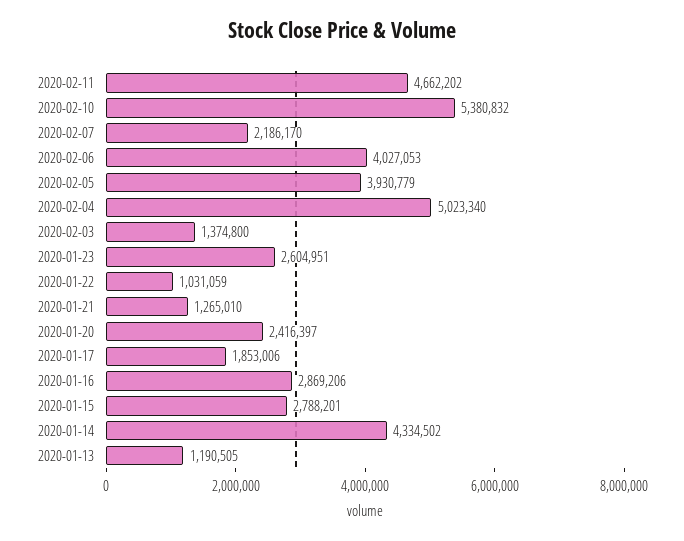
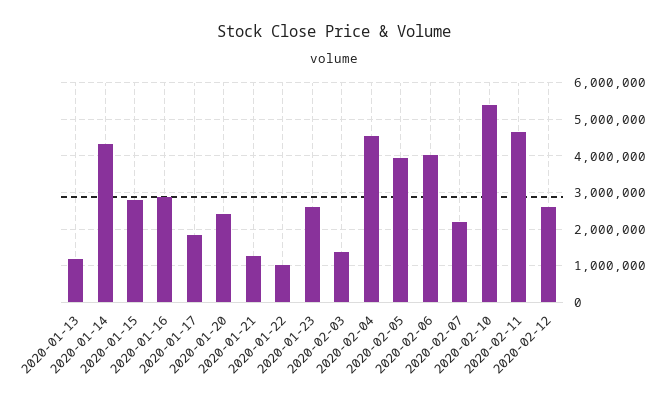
2020-02-04: 5023340 -> 4600000
2020-02-12: none -> 2600000

